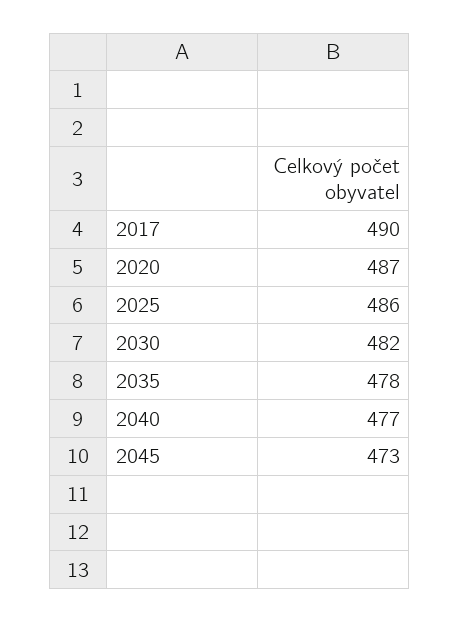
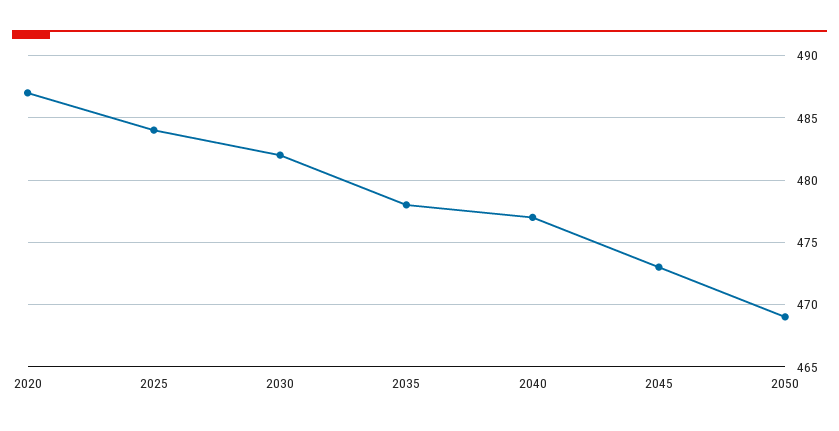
2017: 490 -> none
2025: 486 -> 484
2050: none -> 469

